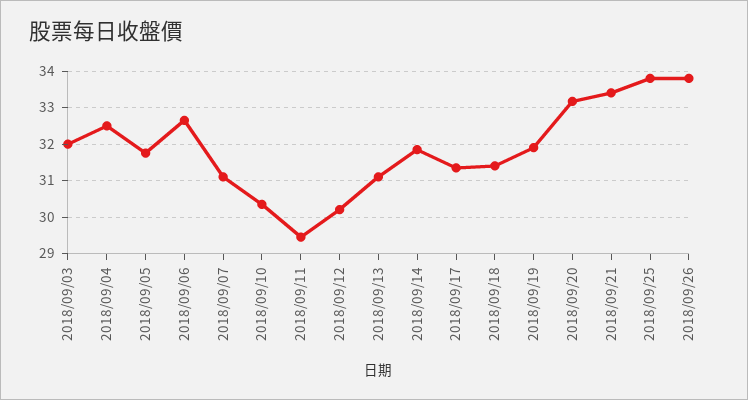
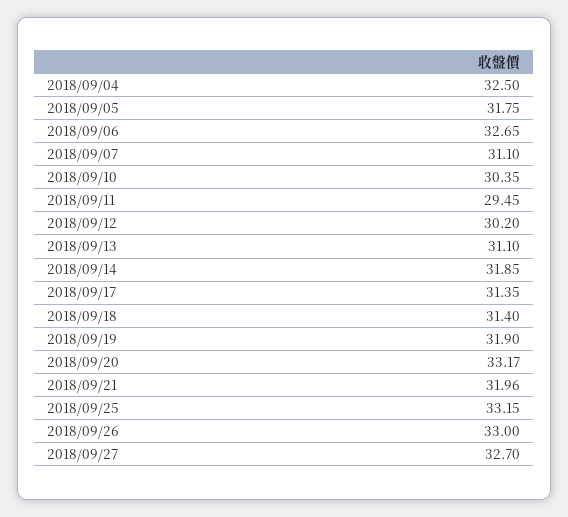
2018/09/03: 32 -> none
2018/09/21: 33.4 -> 31.96
2018/09/25: 33.8 -> 33.15
2018/09/26: 33.8 -> 33
2018/09/27: none -> 32.7

